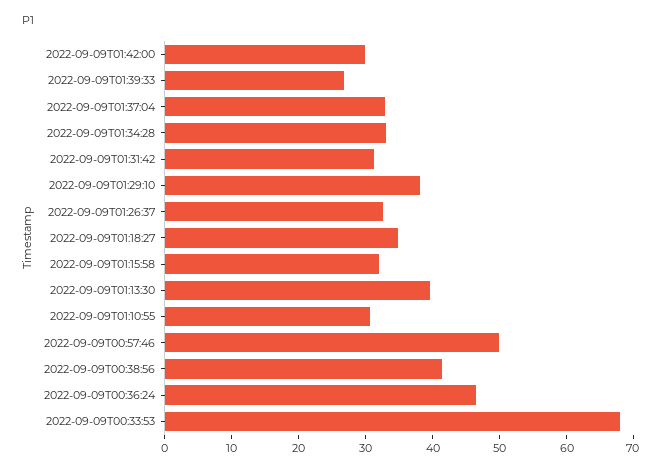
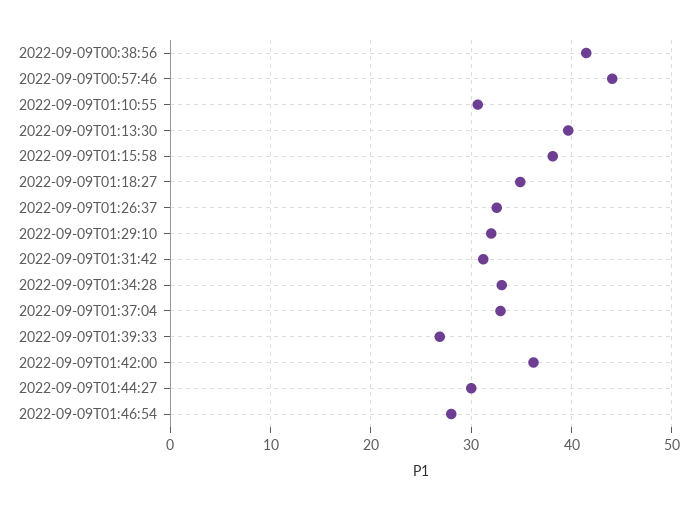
2022-09-09T01:42:00: 30 -> 36
2022-09-09T01:29:10: 38 -> 32
2022-09-09T01:15:58: 32 -> 38
2022-09-09T00:57:46: 50 -> 44
2022-09-09T00:36:24: 46 -> none
2022-09-09T00:33:53: 68 -> none
2022-09-09T01:44:27: none -> 30
2022-09-09T01:46:54: none -> 28

